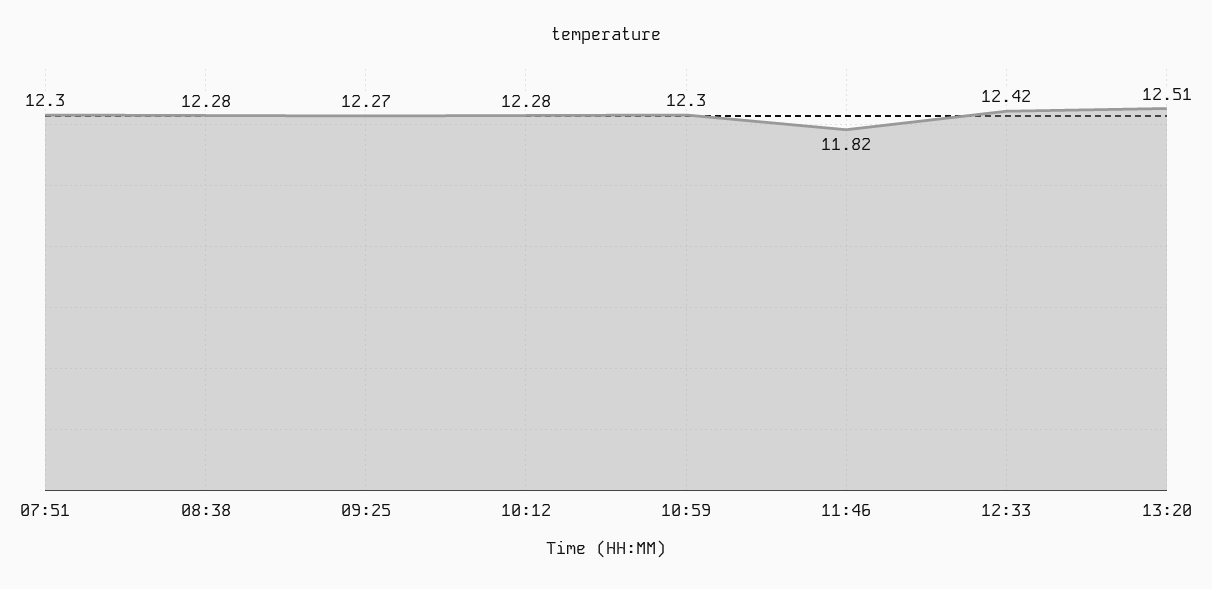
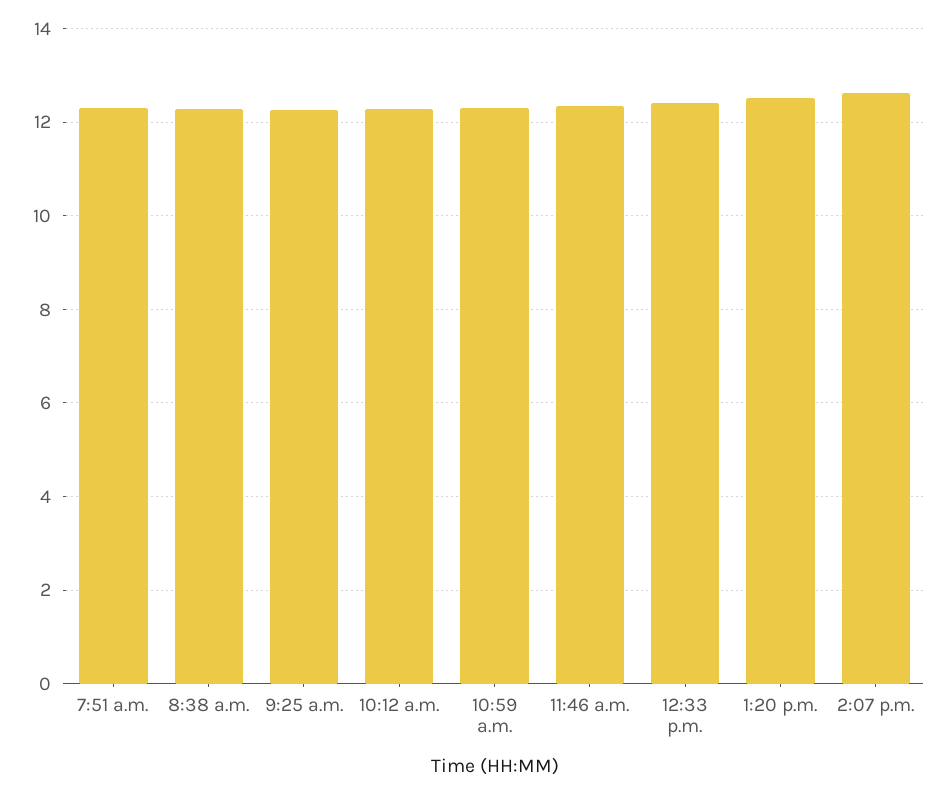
11:46: 11.82 -> 12.4
2:07 p.m.: none -> 12.6

